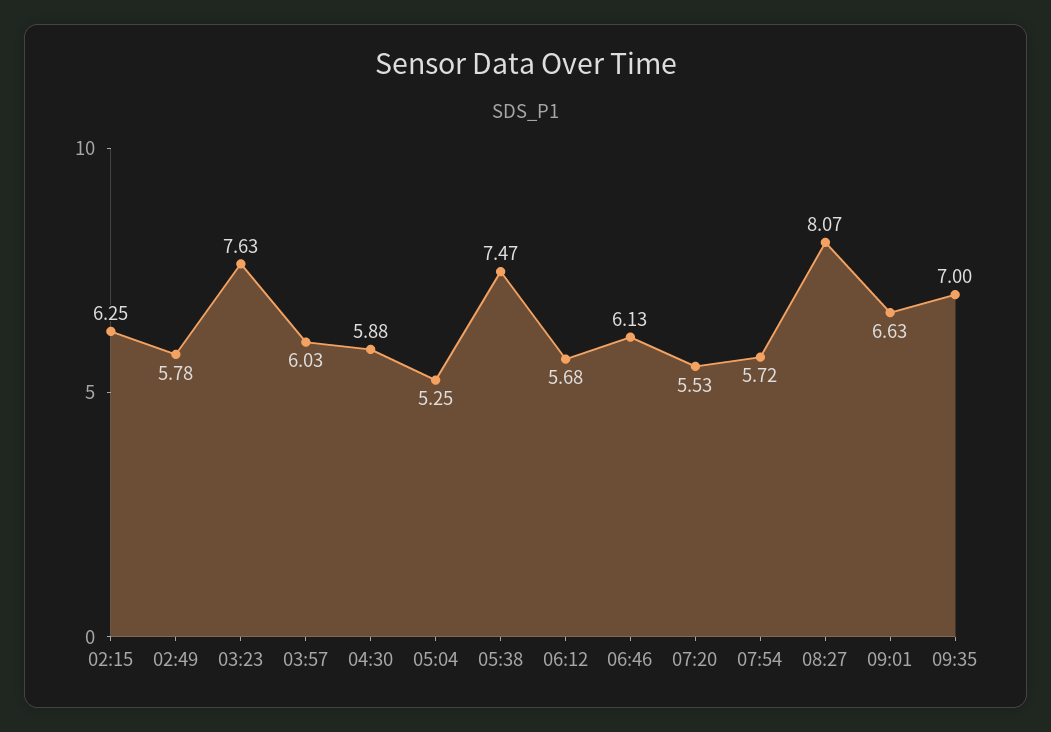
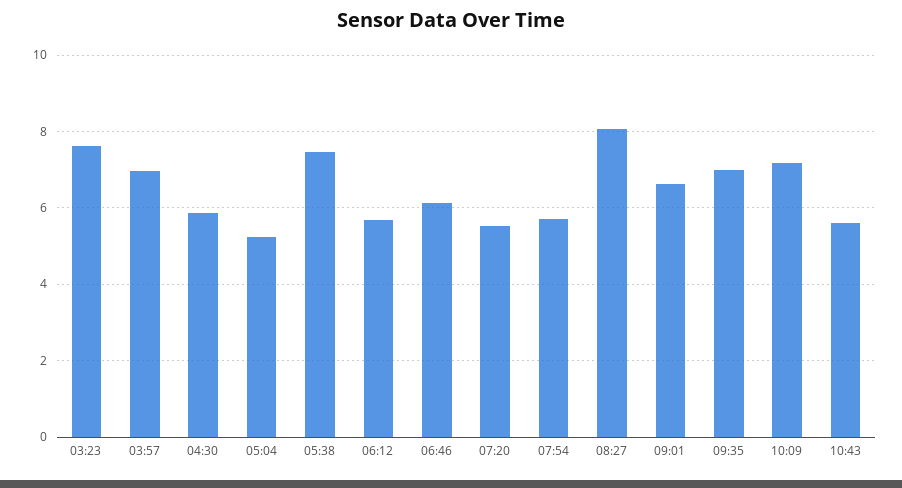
02:15: 6.25 -> none
02:49: 5.78 -> none
03:57: 6.03 -> 7
10:09: none -> 7.2
10:43: none -> 5.6

